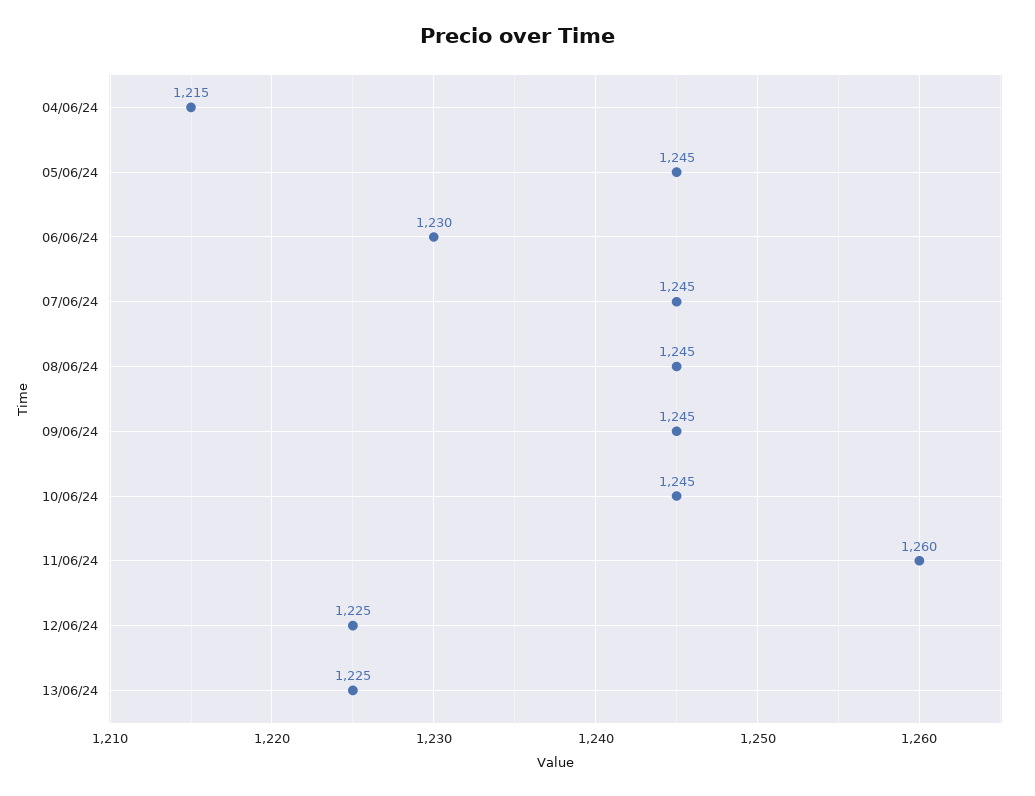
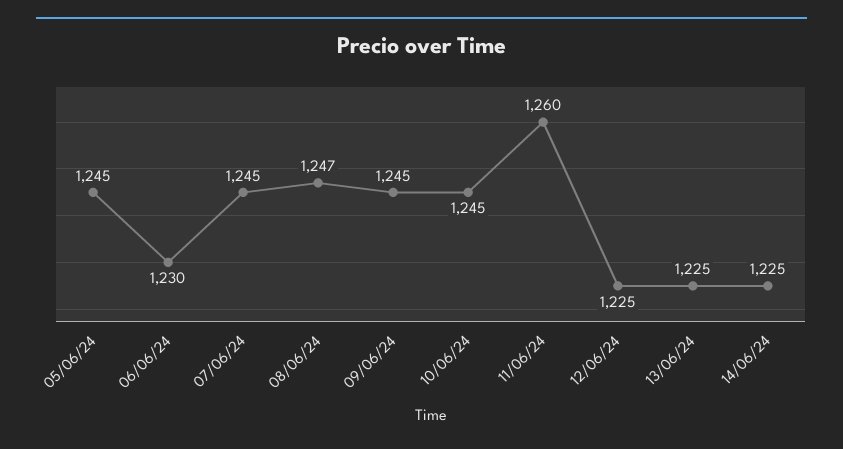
04/06/24: 1215 -> none
08/06/24: 1245 -> 1247
14/06/24: none -> 1225

